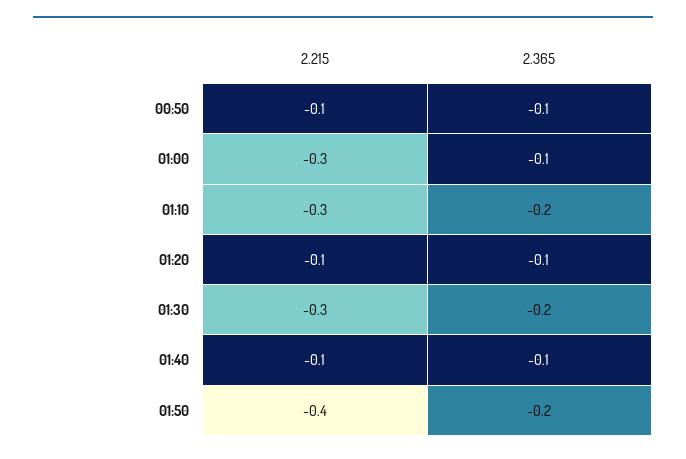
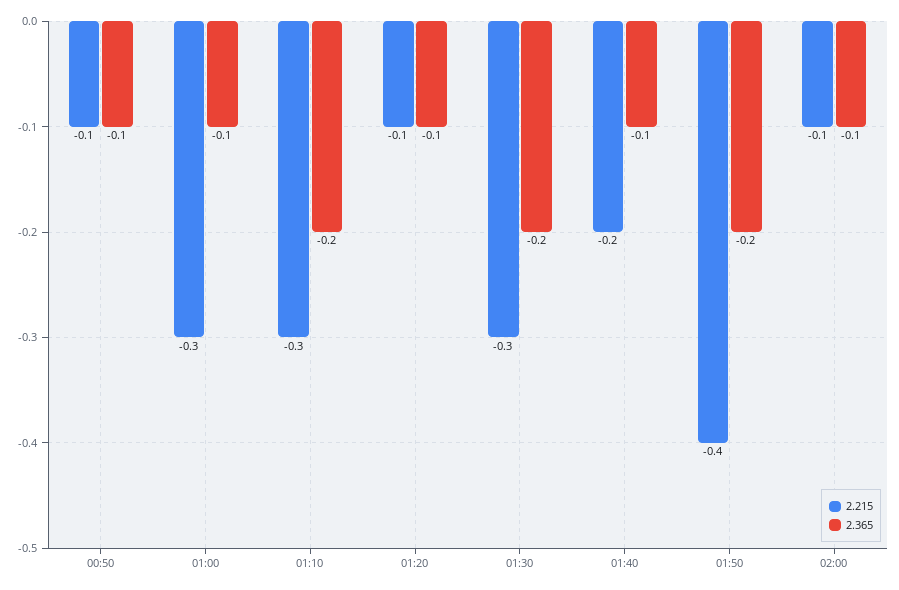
2.215, 01:40: -0.1 -> -0.2
2.215, 02:00: none -> -0.1
2.365, 02:00: none -> -0.1

